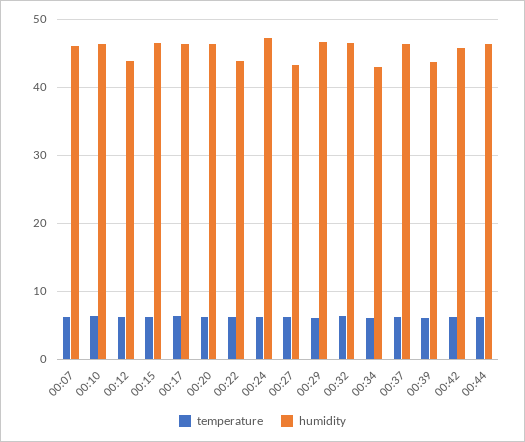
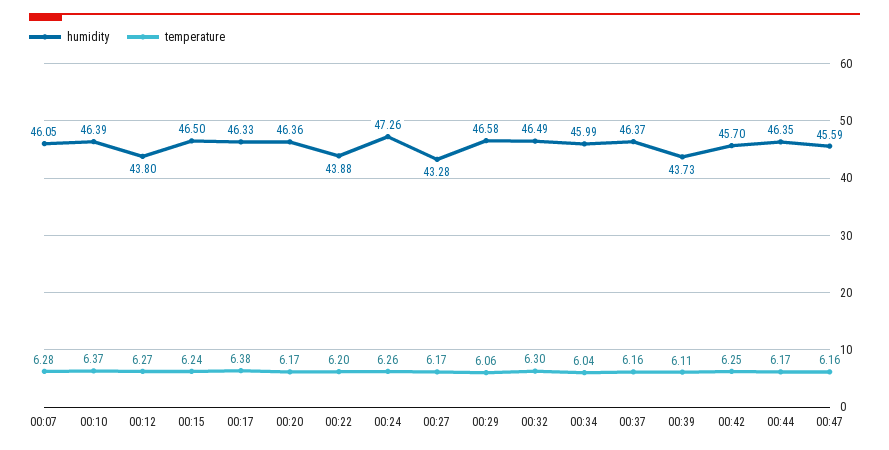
humidity, 00:34: 43 -> 45.99
humidity, 00:47: none -> 45.59
temperature, 00:47: none -> 6.16

